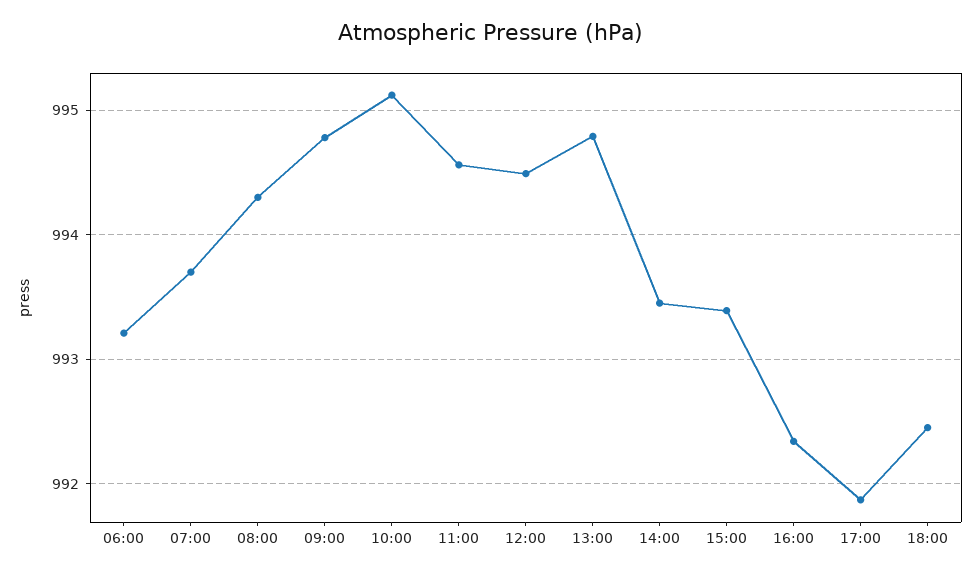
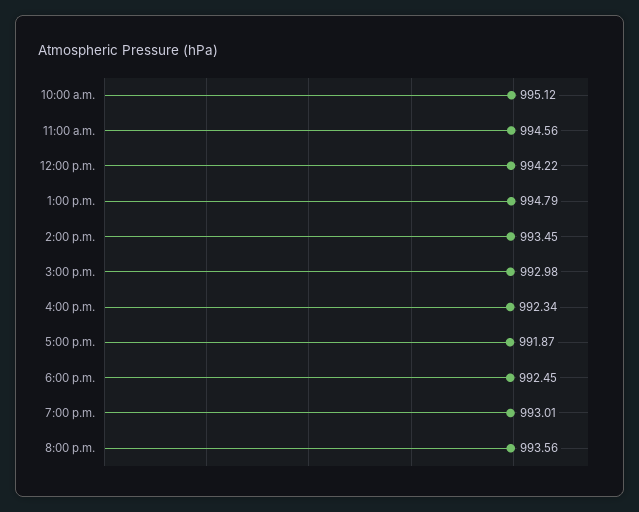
06:00: 993.2 -> none
07:00: 993.7 -> none
08:00: 994.3 -> none
09:00: 994.8 -> none
12:00: 994.5 -> 994.22
15:00: 993.4 -> 992.98
7:00 p.m.: none -> 993.01
8:00 p.m.: none -> 993.56

